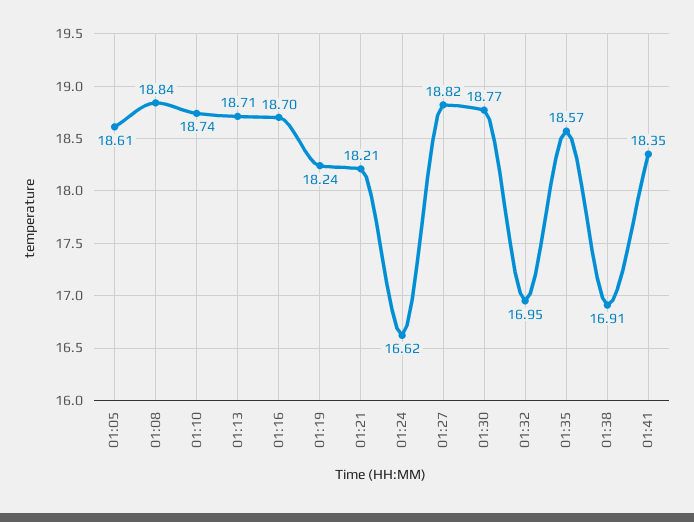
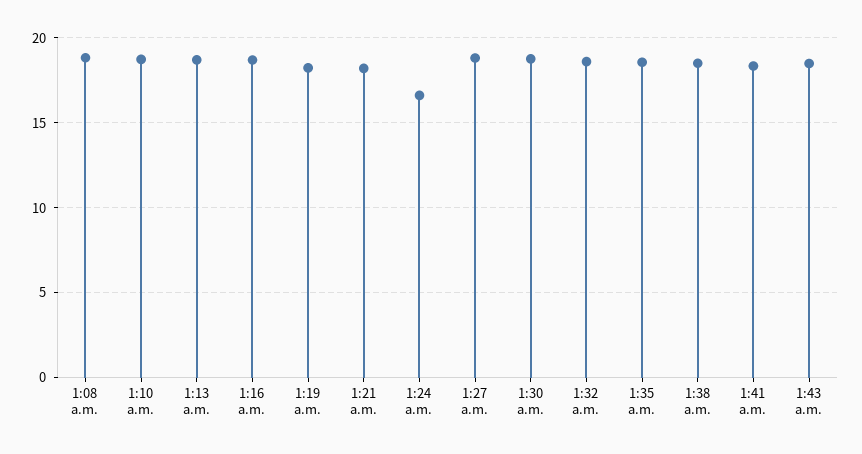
01:05: 18.61 -> none
01:32: 16.95 -> 18.5
01:38: 16.91 -> 18.5
1:43 a.m.: none -> 18.5

